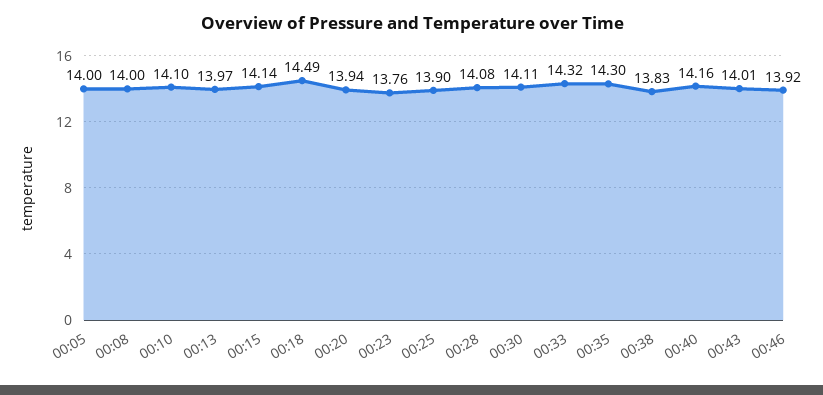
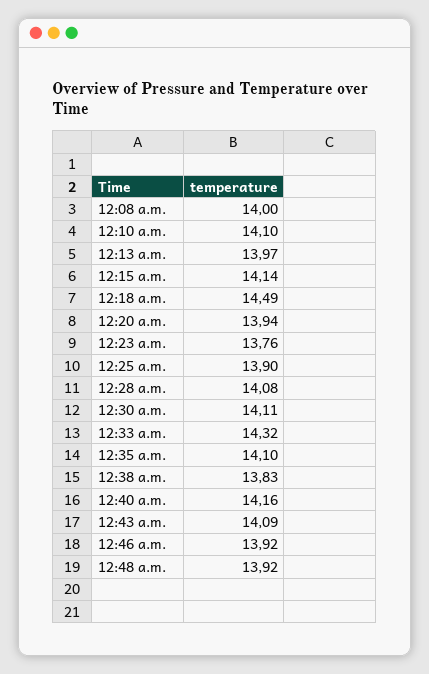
00:05: 14 -> none
00:35: 14.3 -> 14.1
00:43: 14.01 -> 14.09
12:48 a.m.: none -> 13.92

